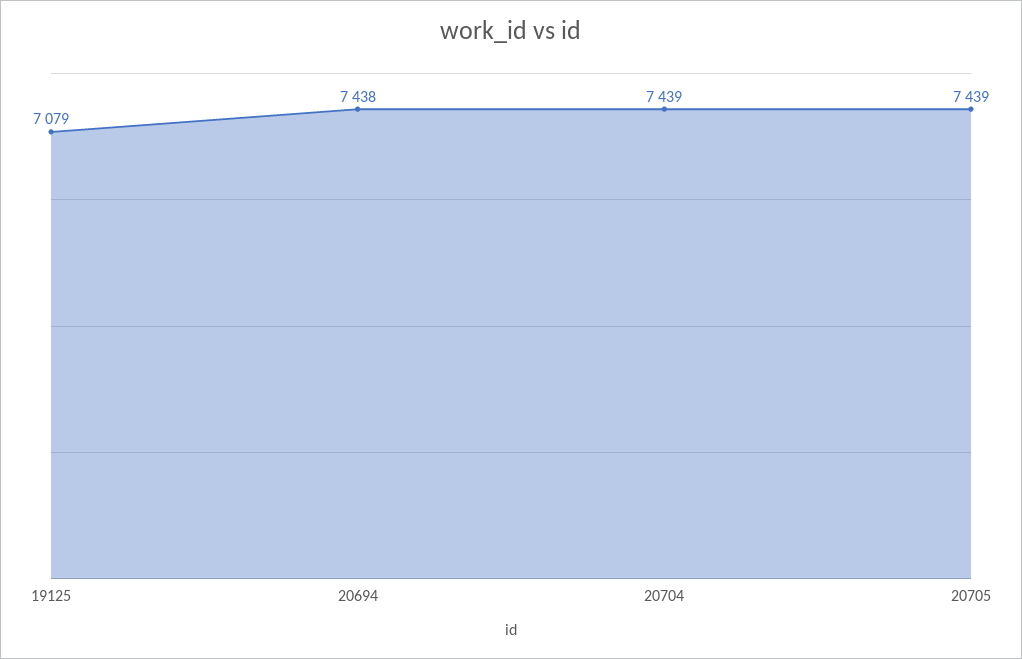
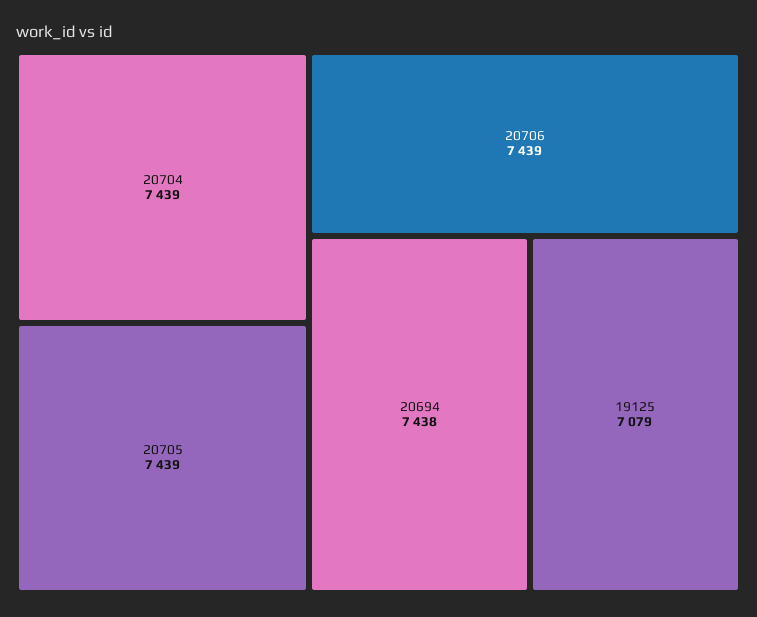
20706: none -> 7439

